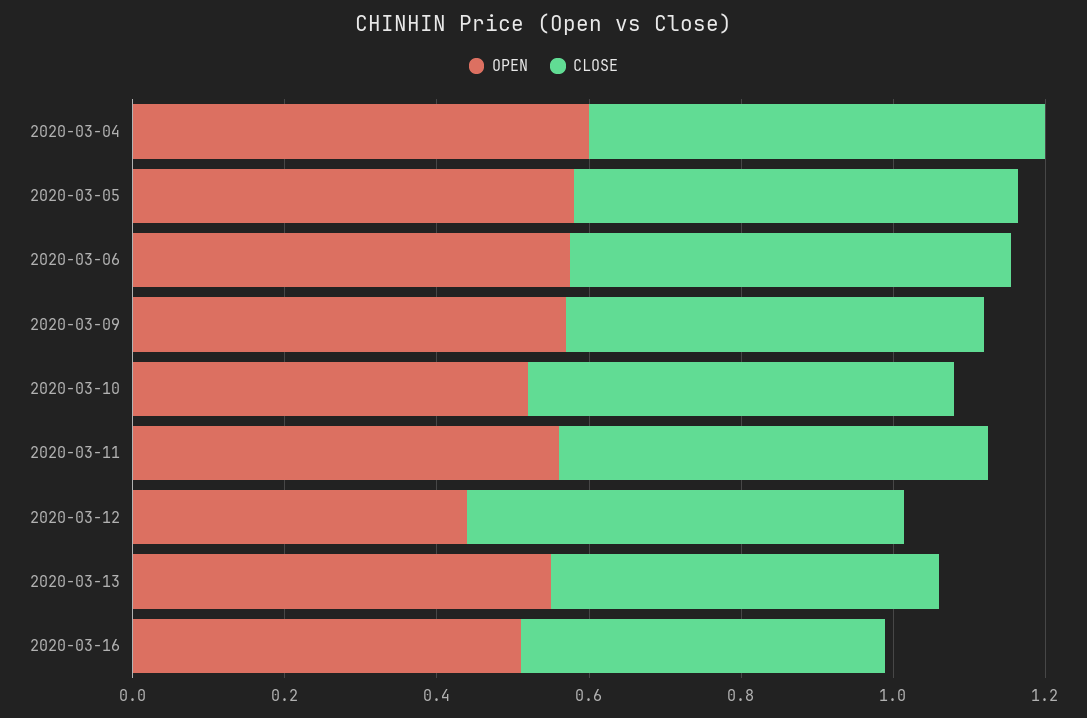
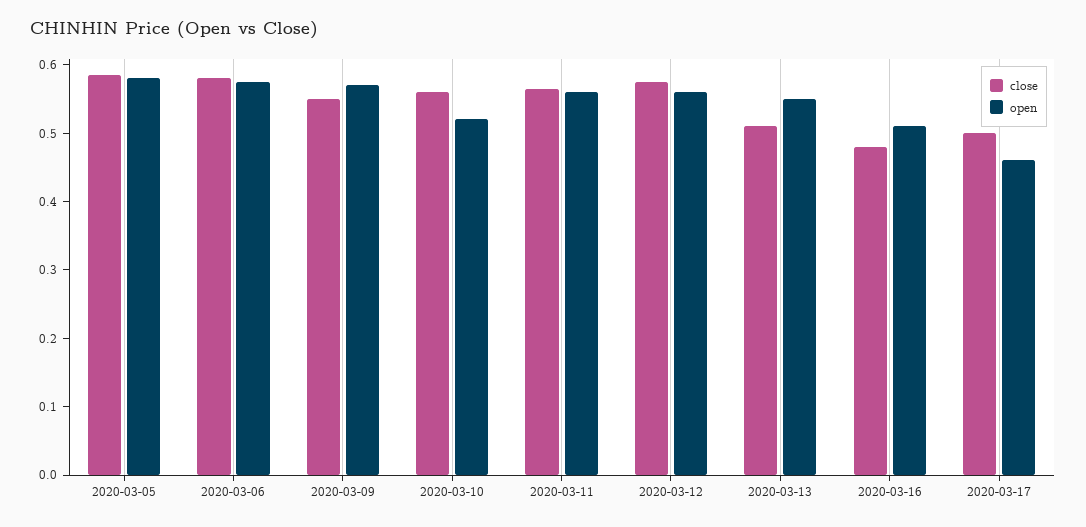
OPEN, 2020-03-04: 0.6 -> none
CLOSE, 2020-03-04: 0.6 -> none
OPEN, 2020-03-12: 0.45 -> 0.56
CLOSE, 2020-03-17: none -> 0.5
OPEN, 2020-03-17: none -> 0.46

